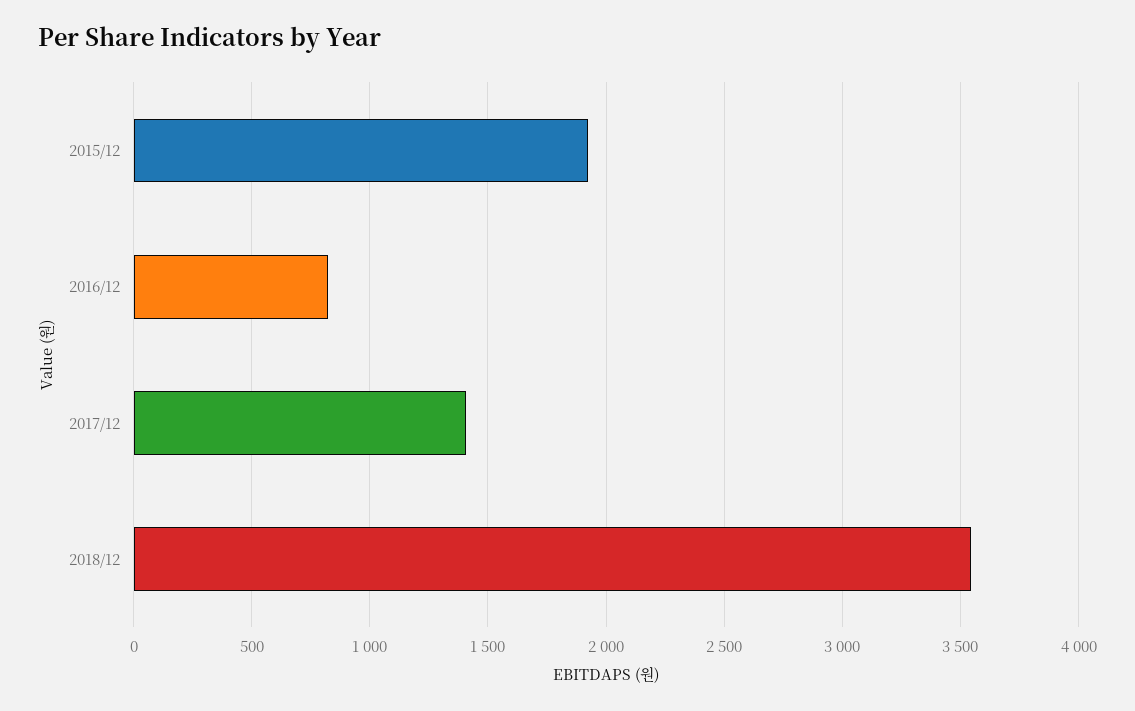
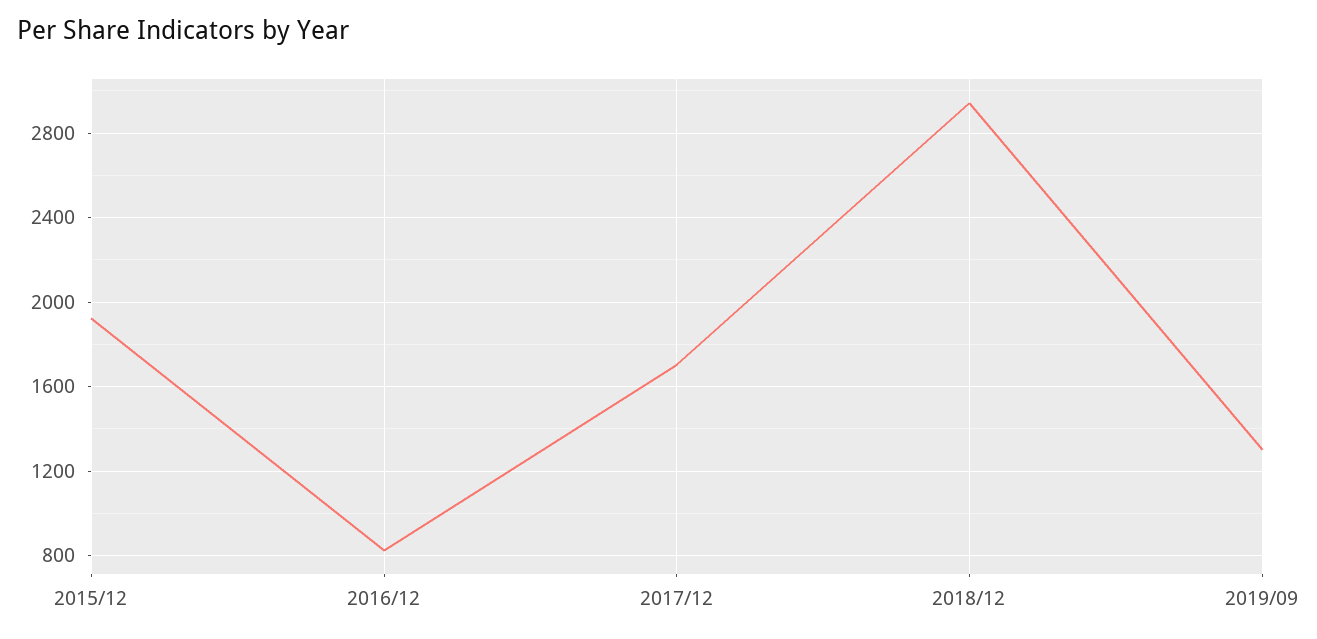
2017/12: 1400 -> 1700
2018/12: 3550 -> 2950
2019/09: none -> 1300

